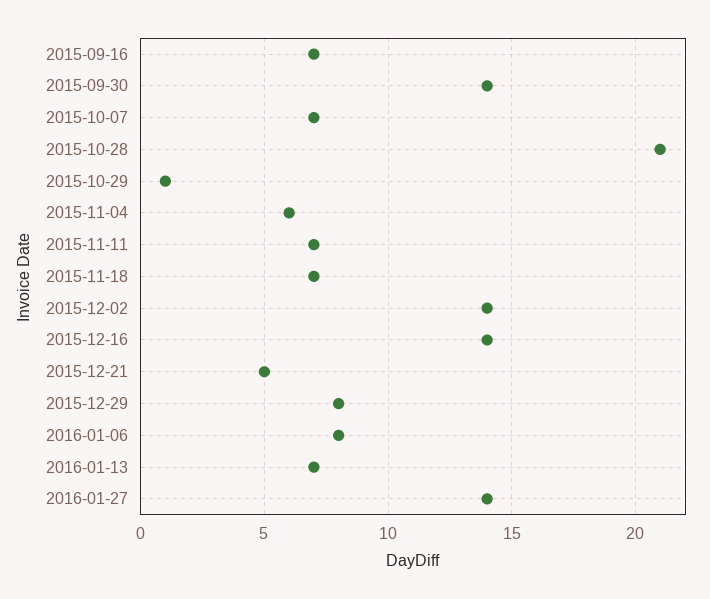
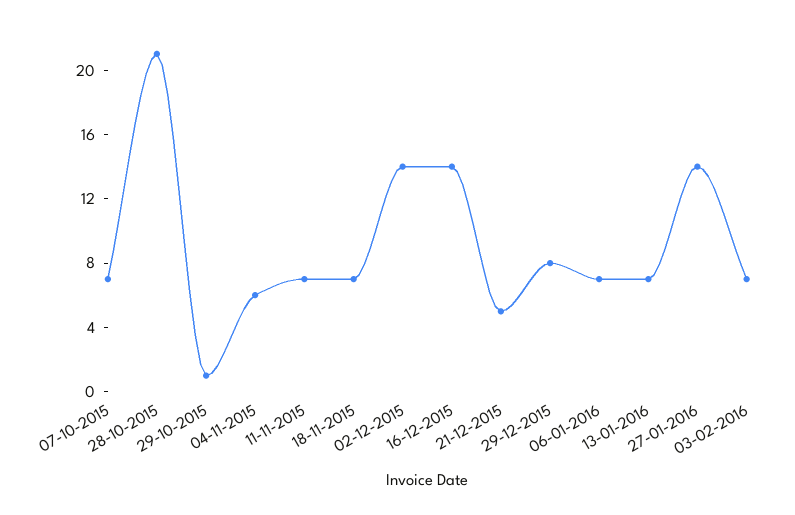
2015-09-16: 7 -> none
2015-09-30: 14 -> none
2016-01-06: 8 -> 7
03-02-2016: none -> 7

